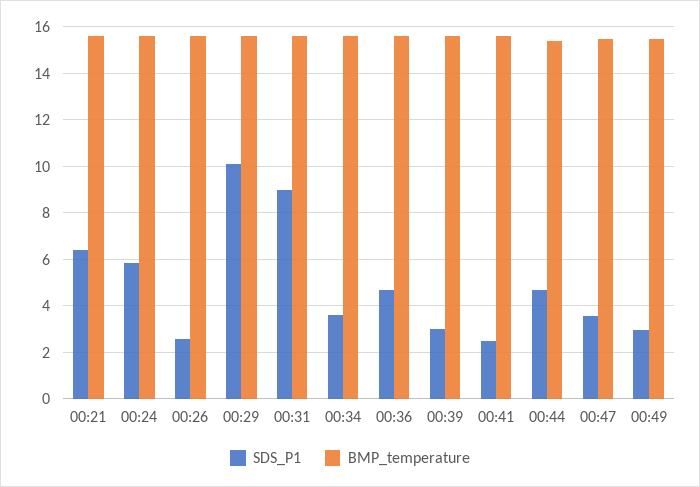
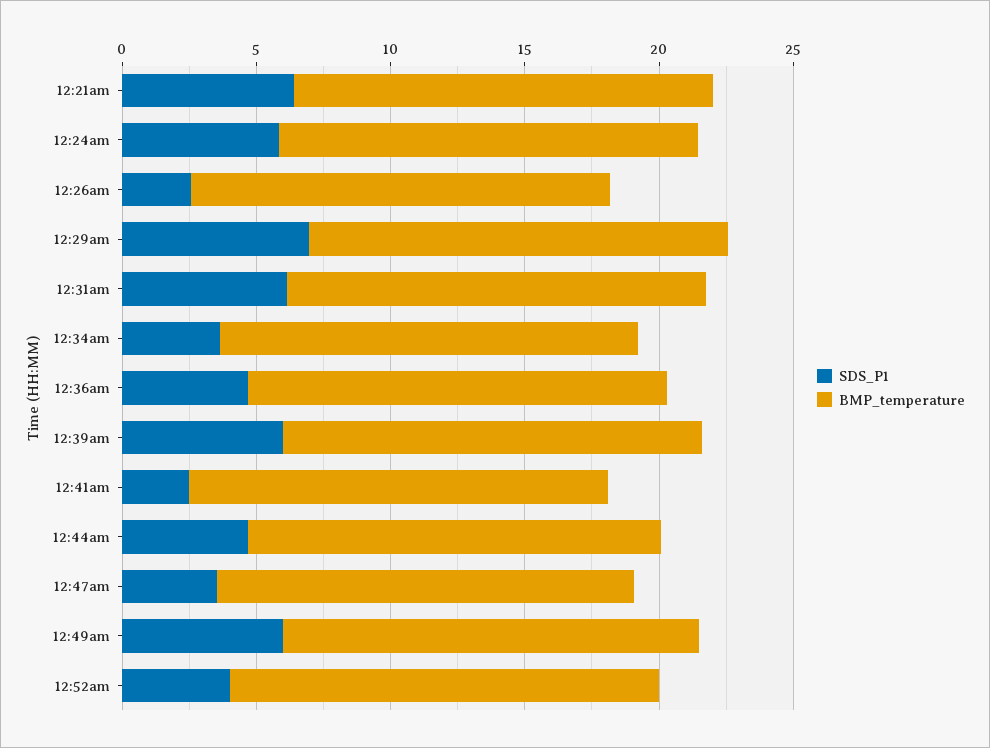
SDS_P1, 00:29: 10 -> 7
SDS_P1, 00:31: 9 -> 6
SDS_P1, 00:39: 3 -> 6
SDS_P1, 00:49: 3 -> 6
SDS_P1, 12:52am: none -> 4
BMP_temperature, 12:52am: none -> 16

